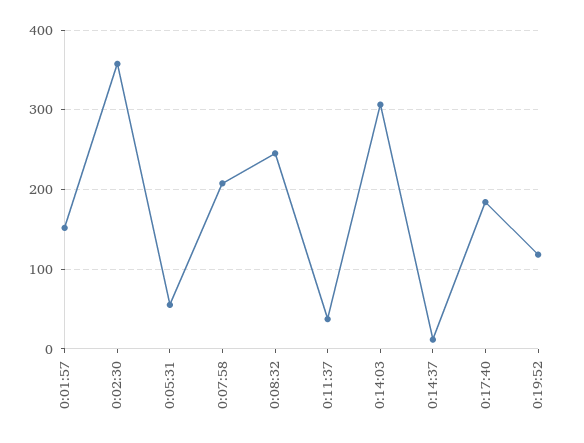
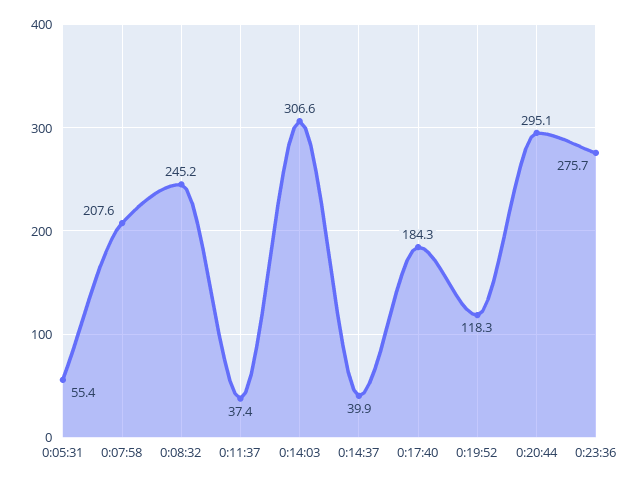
0:01:57: 150 -> none
0:02:30: 360 -> none
0:14:37: 10 -> 39.9
0:20:44: none -> 295.1
0:23:36: none -> 275.7

